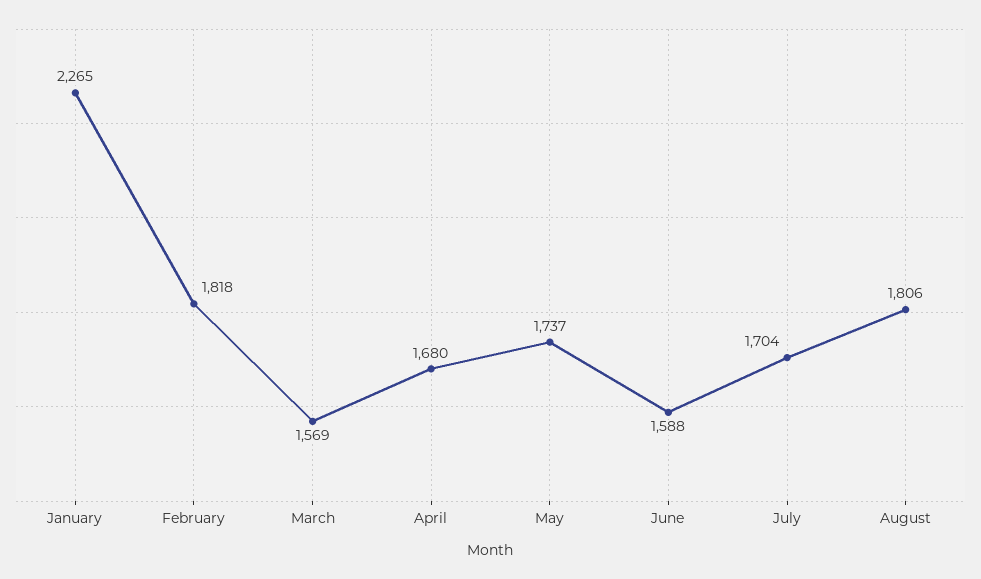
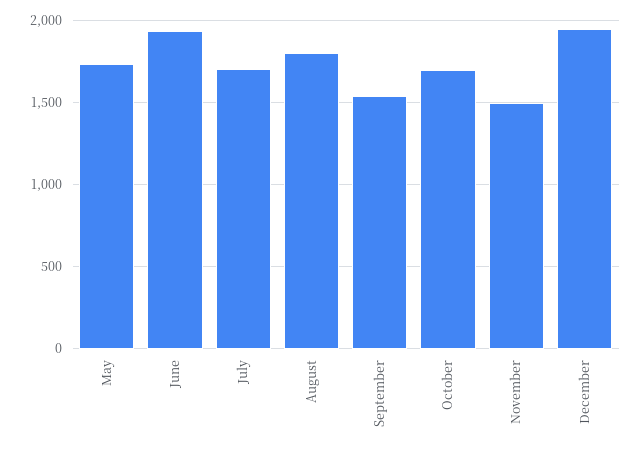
January: 2265 -> none
February: 1818 -> none
March: 1569 -> none
April: 1680 -> none
June: 1588 -> 1950
September: none -> 1550
October: none -> 1700
November: none -> 1500
December: none -> 1950

